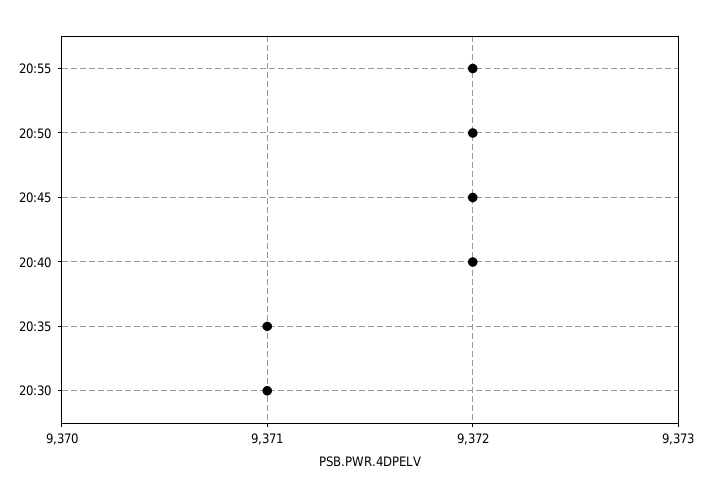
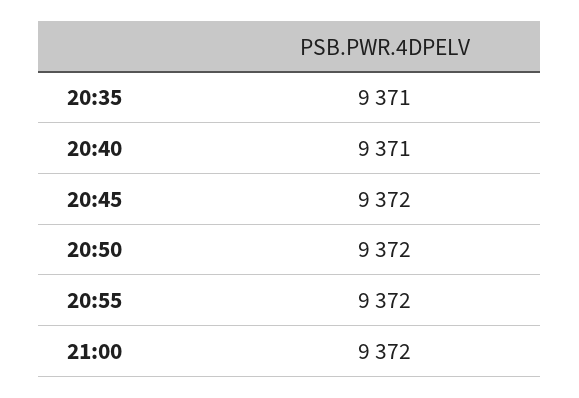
20:40: 9372 -> 9371
20:30: 9371 -> none
21:00: none -> 9372

